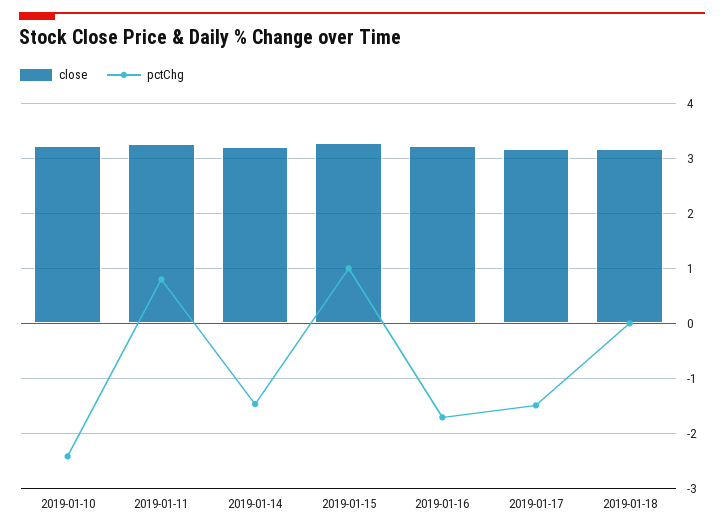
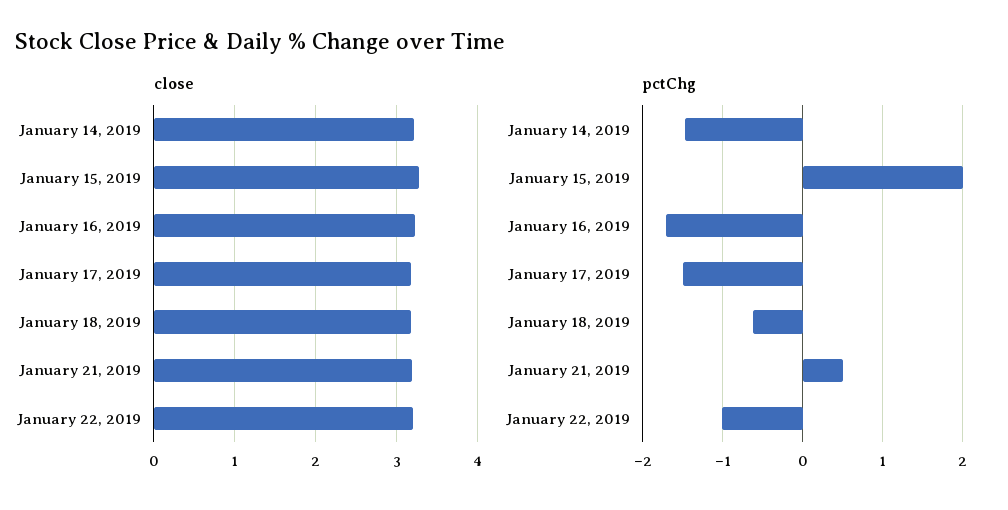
close, 2019-01-10: 3.2 -> none
pctChg, 2019-01-10: -2.4 -> none
close, 2019-01-11: 3.2 -> none
pctChg, 2019-01-11: 0.8 -> none
pctChg, 2019-01-15: 1 -> 2
pctChg, 2019-01-18: 0 -> -0.6
close, January 21, 2019: none -> 3.2
close, January 22, 2019: none -> 3.2
pctChg, January 21, 2019: none -> 0.5
pctChg, January 22, 2019: none -> -1

